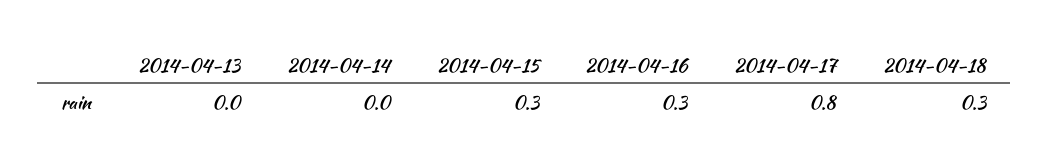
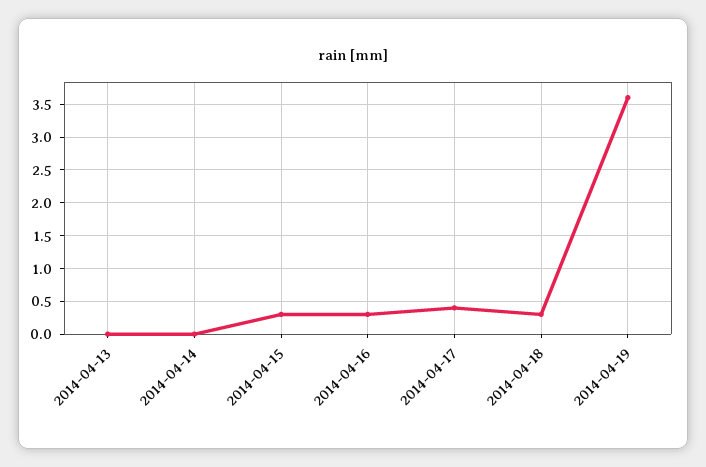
2014-04-17: 0.8 -> 0.4
2014-04-19: none -> 3.6

